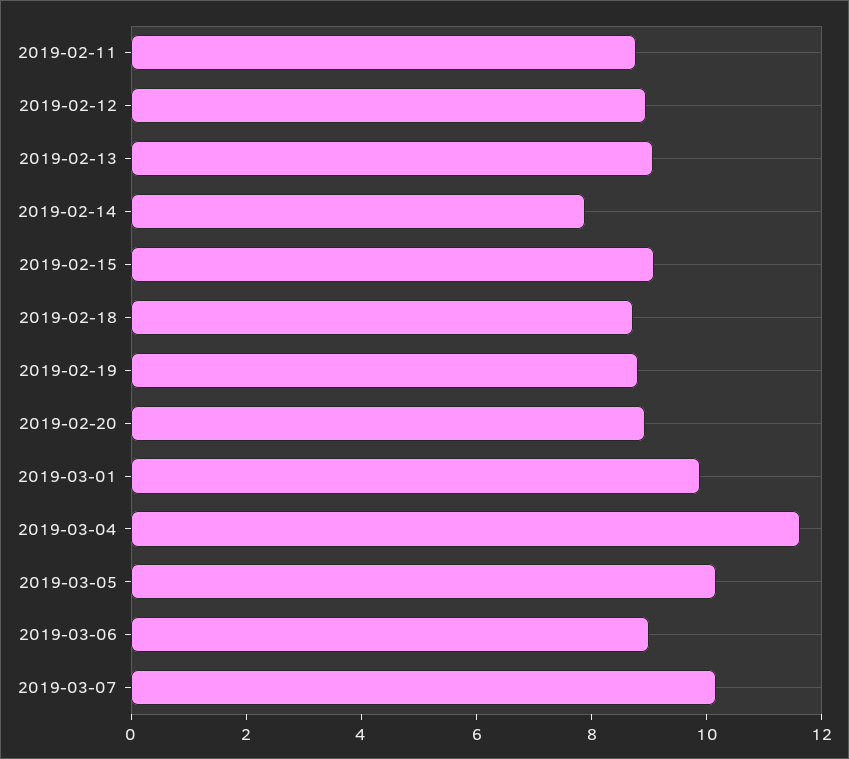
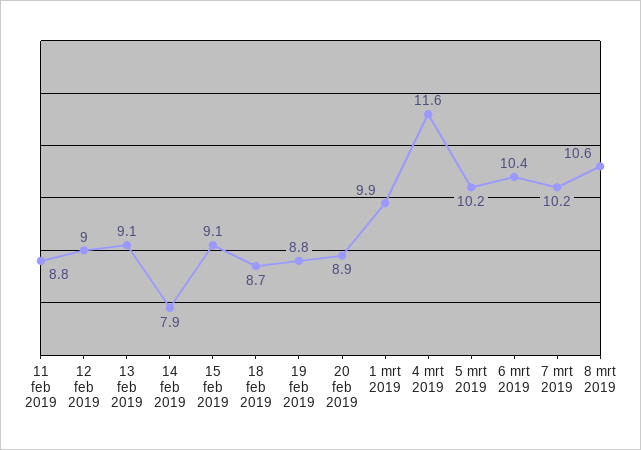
2019-03-06: 9 -> 10.4
8 mrt 2019: none -> 10.6

